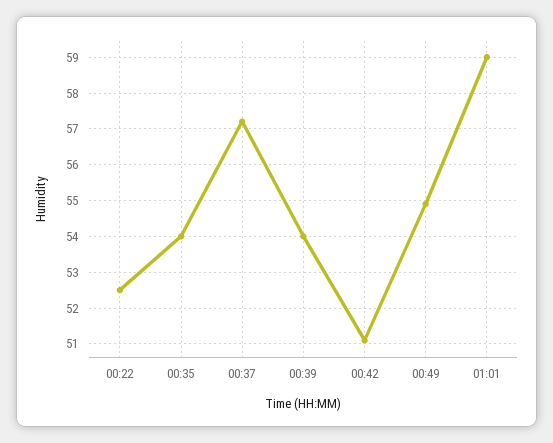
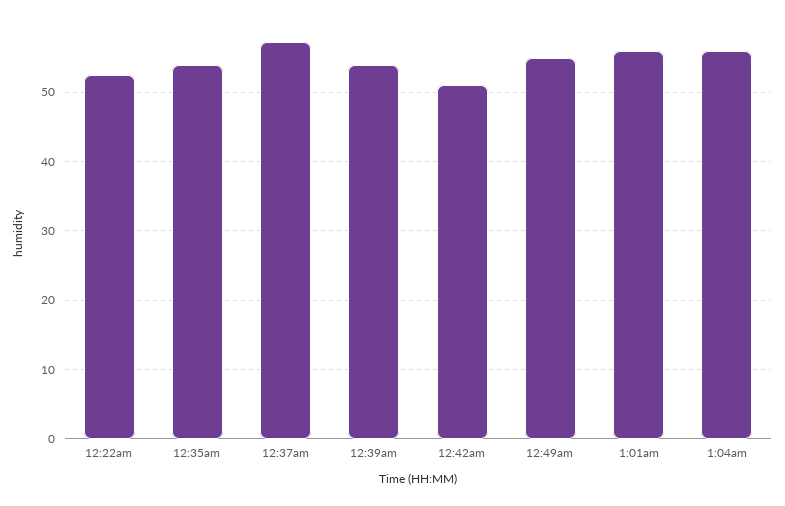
01:01: 59 -> 56
1:04am: none -> 56

